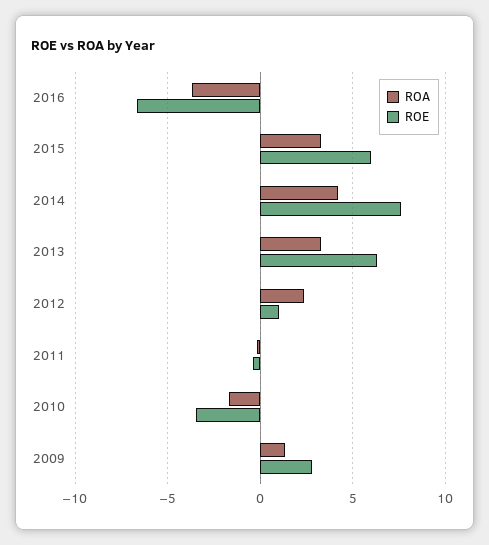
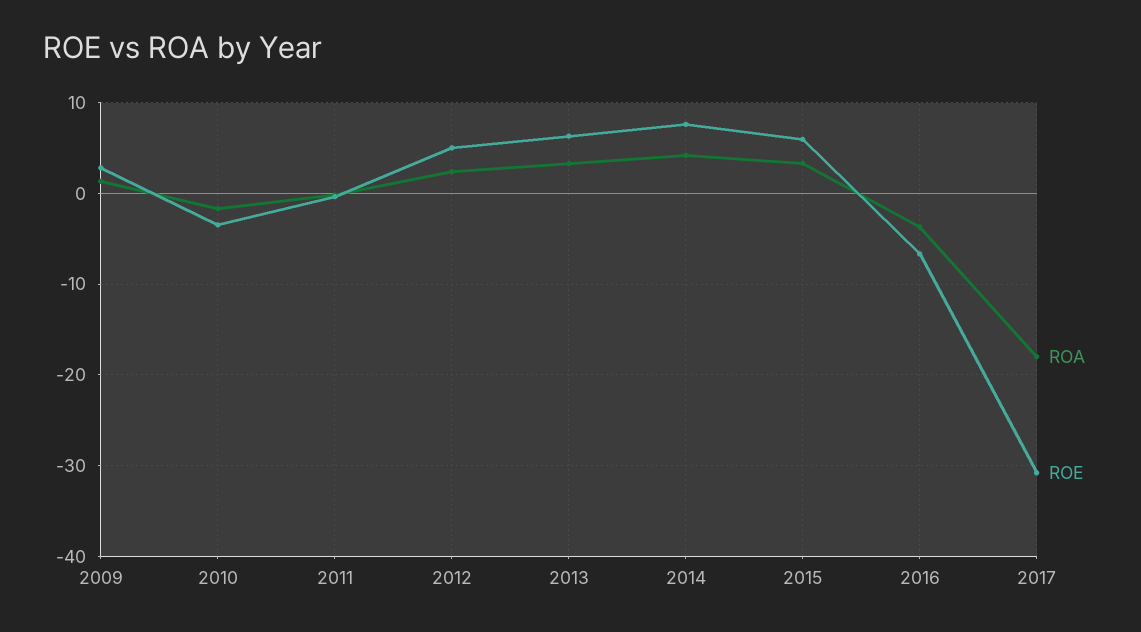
ROE, 2012: 1 -> 5
ROA, 2017: none -> -18
ROE, 2017: none -> -31

